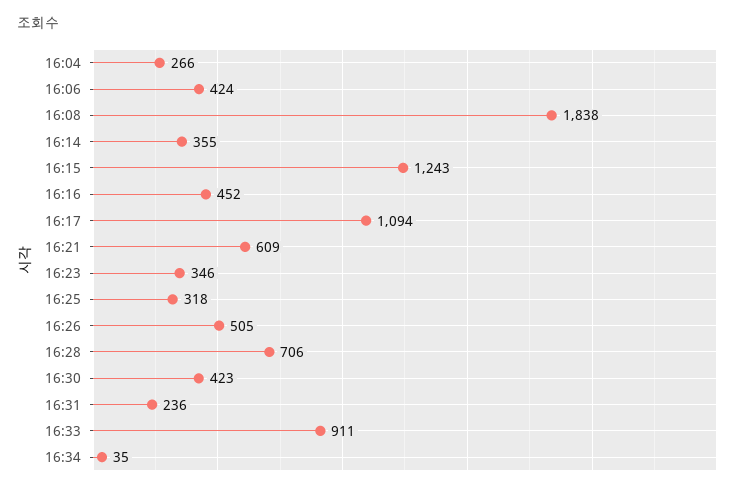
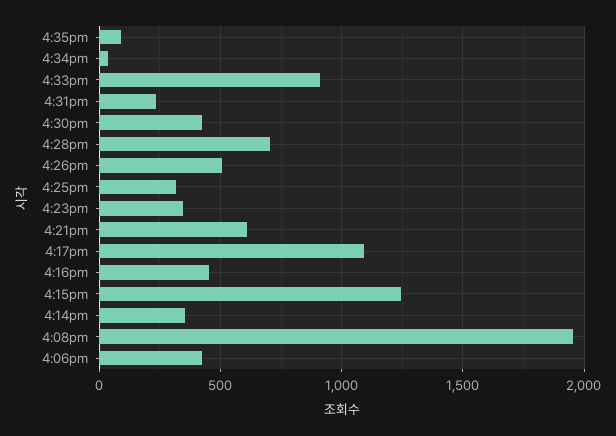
16:04: 266 -> none
16:08: 1838 -> 1950
4:35pm: none -> 100

